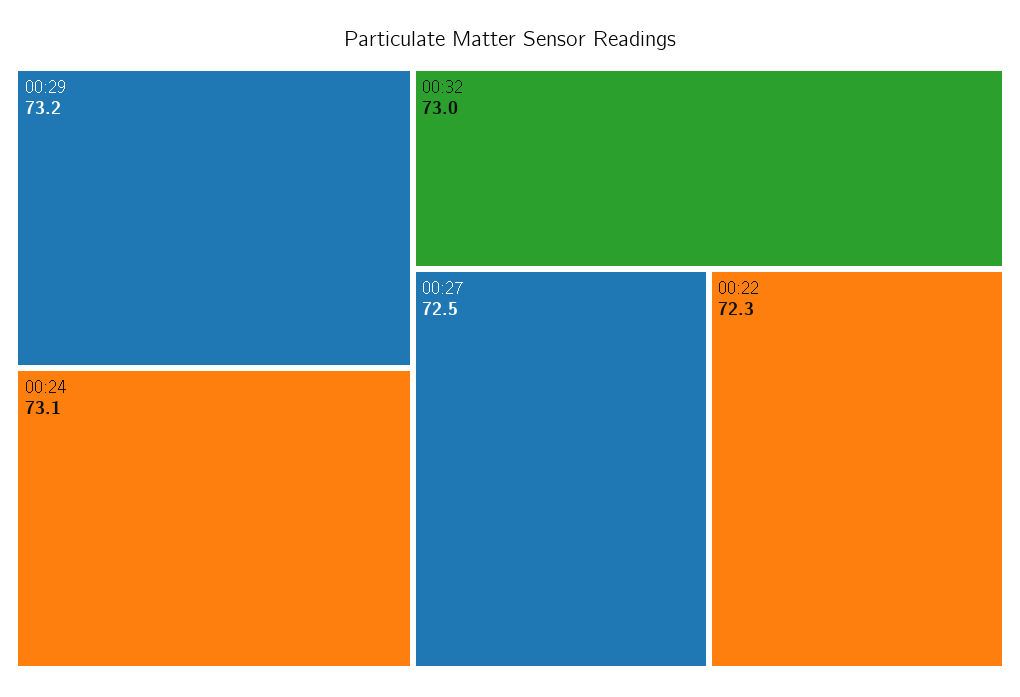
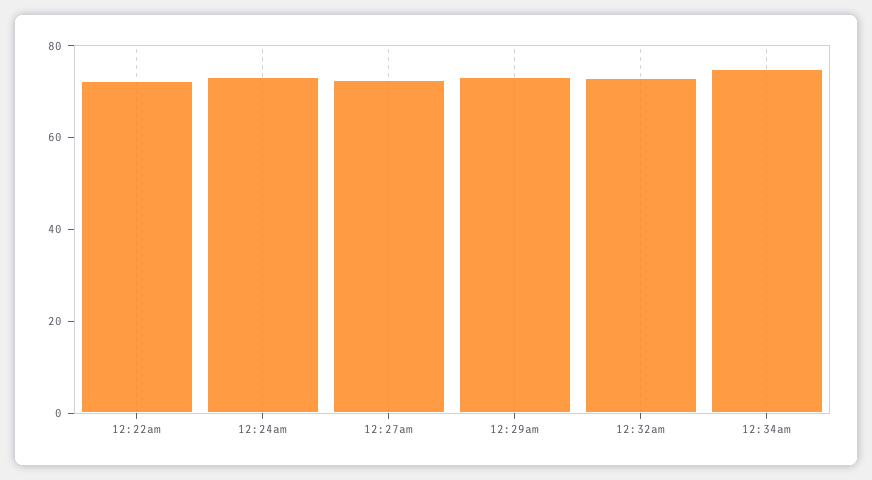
12:34am: none -> 75

